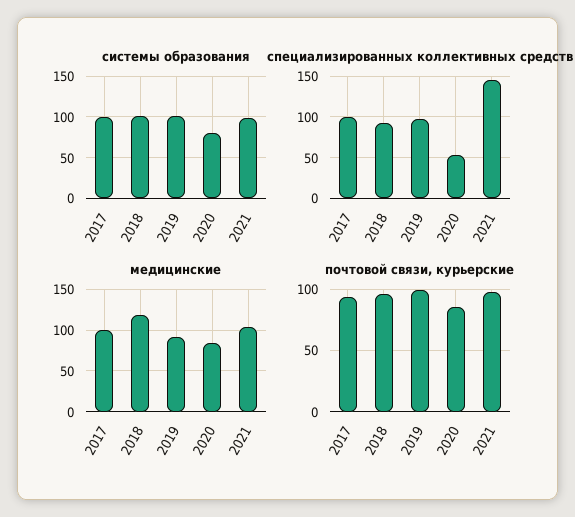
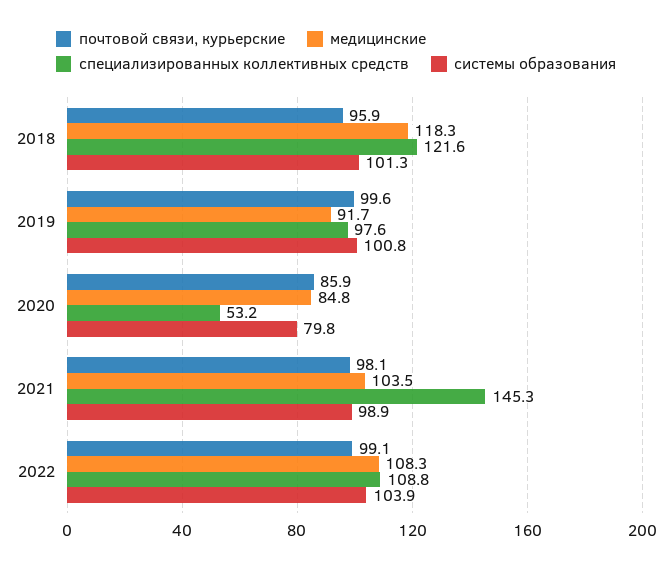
системы образования, 2017: 100 -> none
специализированных коллективных средств, 2017: 100 -> none
специализированных коллективных средств, 2018: 90 -> 121.6
медицинские, 2017: 100 -> none
почтовой связи, курьерские, 2017: 95 -> none
почтовой связи, курьерские, 2022: none -> 99.1
медицинские, 2022: none -> 108.3
специализированных коллективных средств, 2022: none -> 108.8
системы образования, 2022: none -> 103.9

